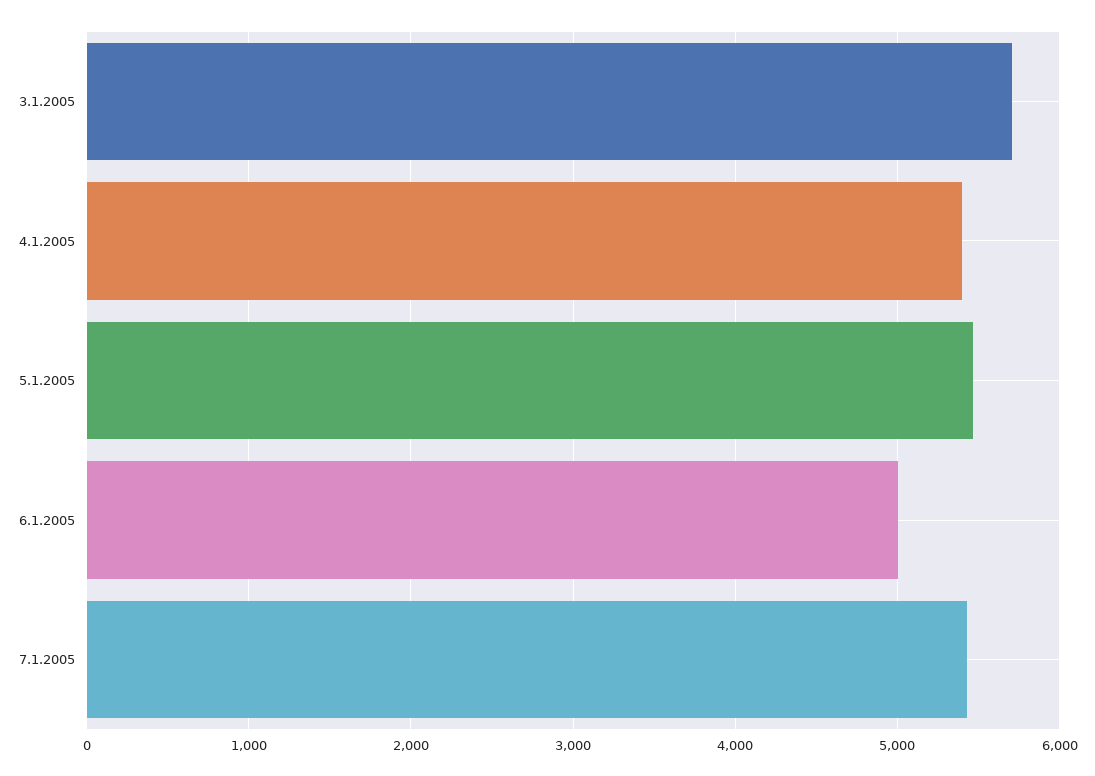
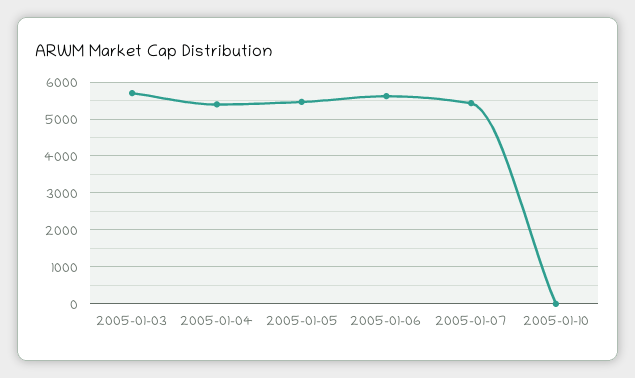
6.1.2005: 5000 -> 5600
2005-01-10: none -> 0

